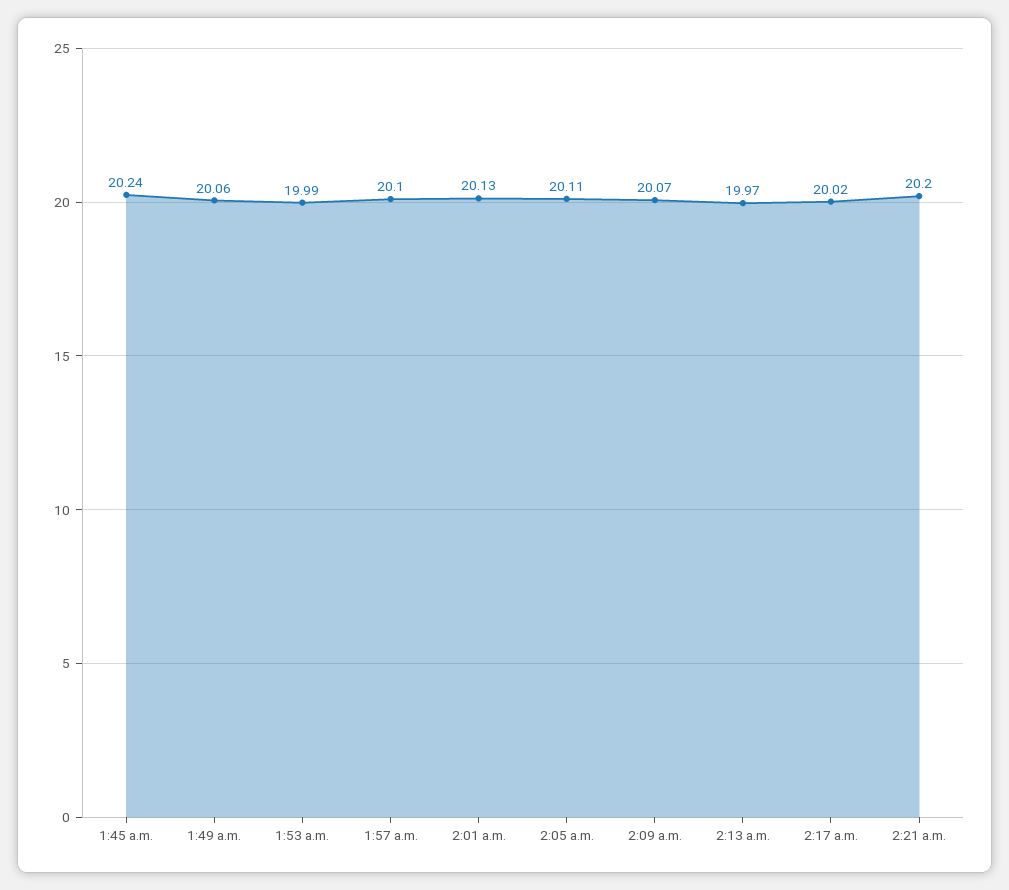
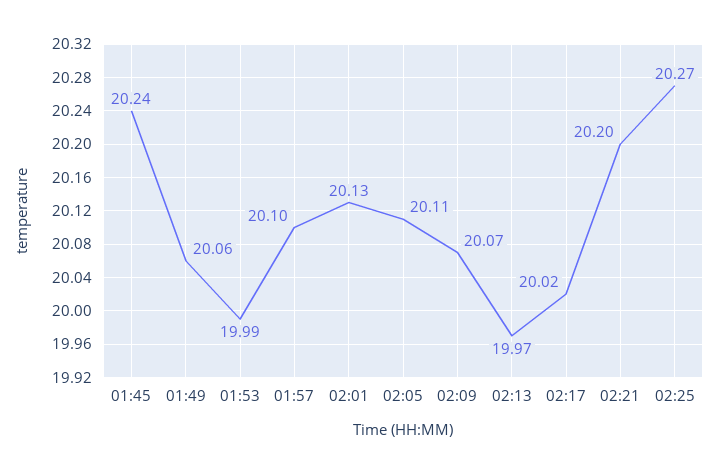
02:25: none -> 20.27

